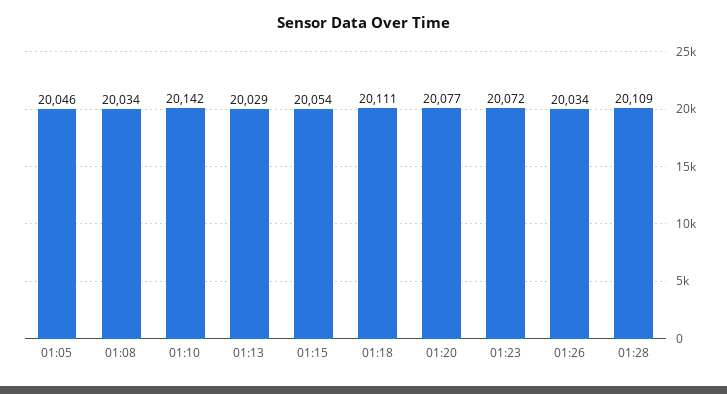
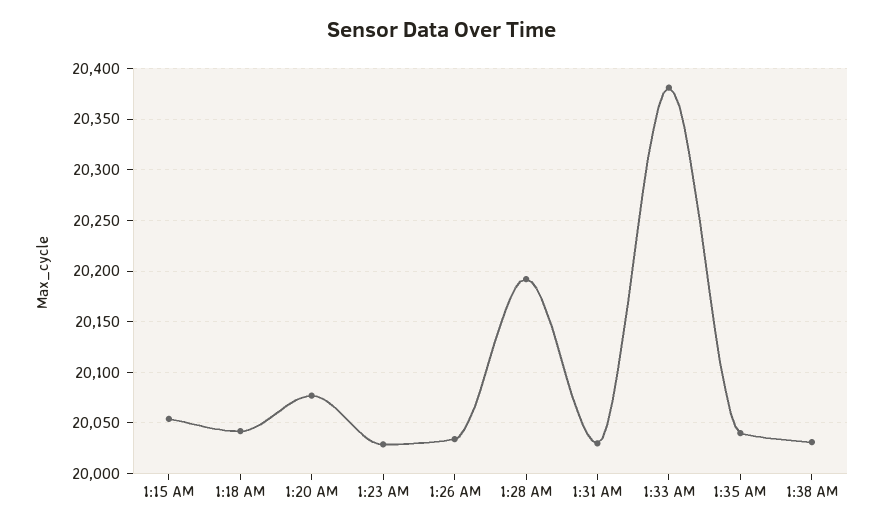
01:05: 20046 -> none
01:08: 20034 -> none
01:10: 20142 -> none
01:13: 20029 -> none
01:18: 20111 -> 20040
01:23: 20072 -> 20030
01:28: 20109 -> 20190
1:31 AM: none -> 20030
1:33 AM: none -> 20380
1:35 AM: none -> 20040
1:38 AM: none -> 20030

